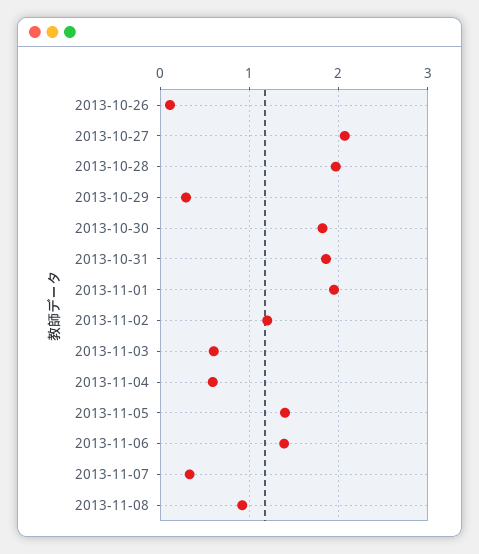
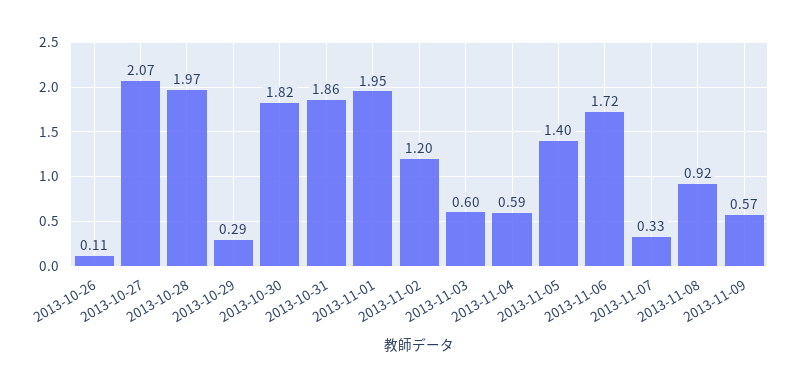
2013-11-06: 1.4 -> 1.72
2013-11-09: none -> 0.57

